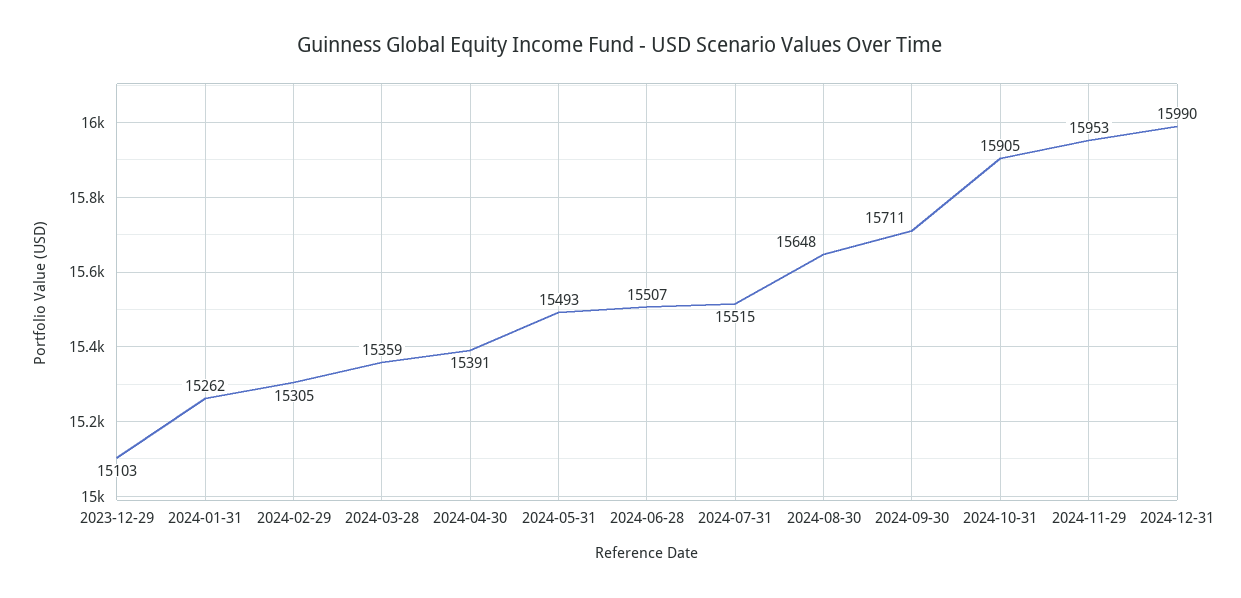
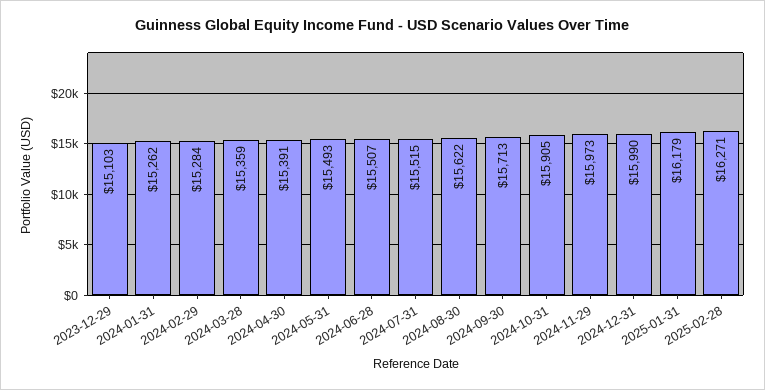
2024-02-29: 15305 -> 15284
2024-08-30: 15648 -> 15622
2024-09-30: 15711 -> 15713
2024-11-29: 15953 -> 15973
2025-01-31: none -> 16179
2025-02-28: none -> 16271

